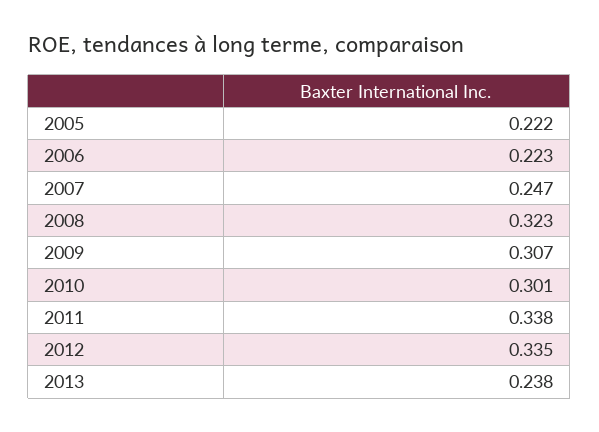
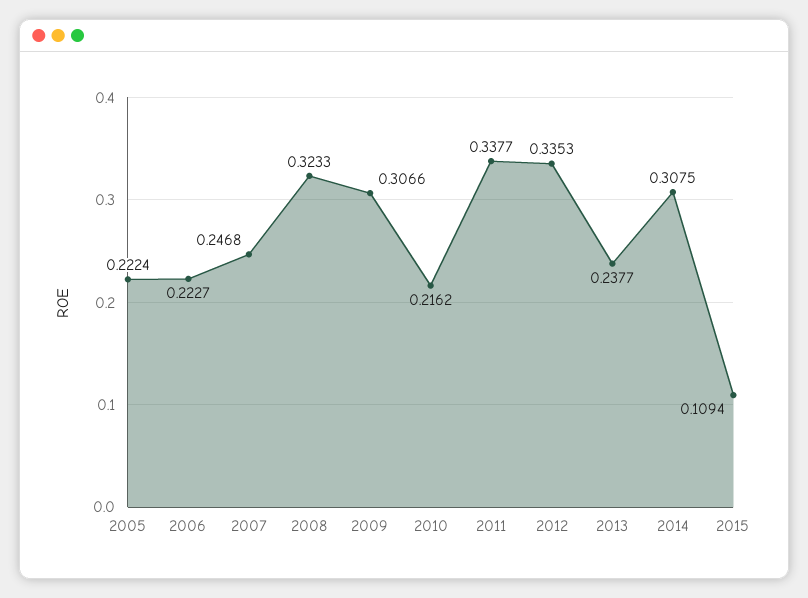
2010: 0.301 -> 0.2162
2014: none -> 0.3075
2015: none -> 0.1094

